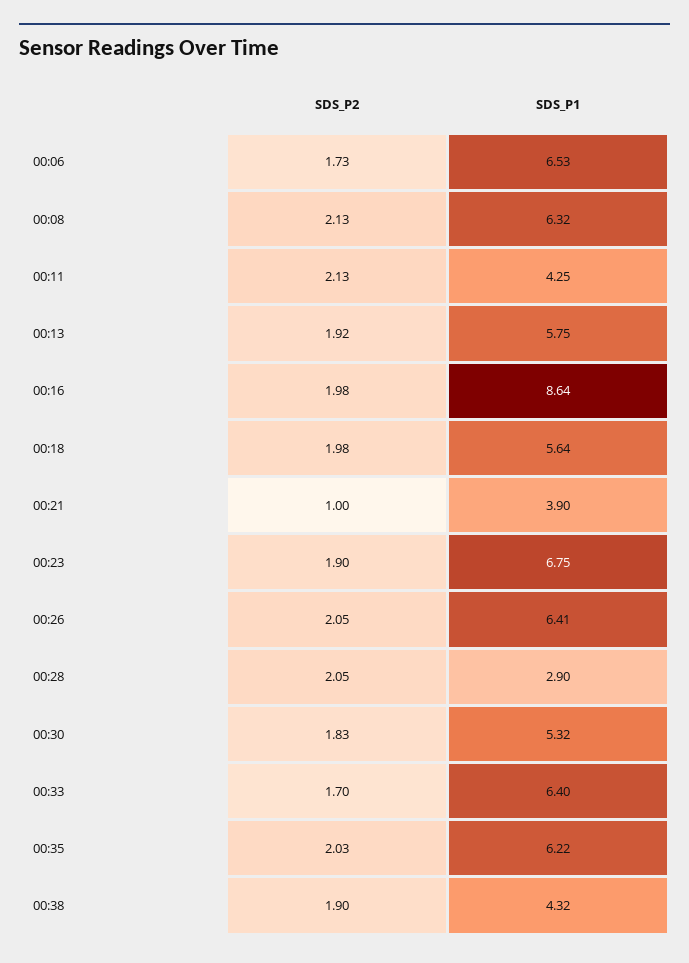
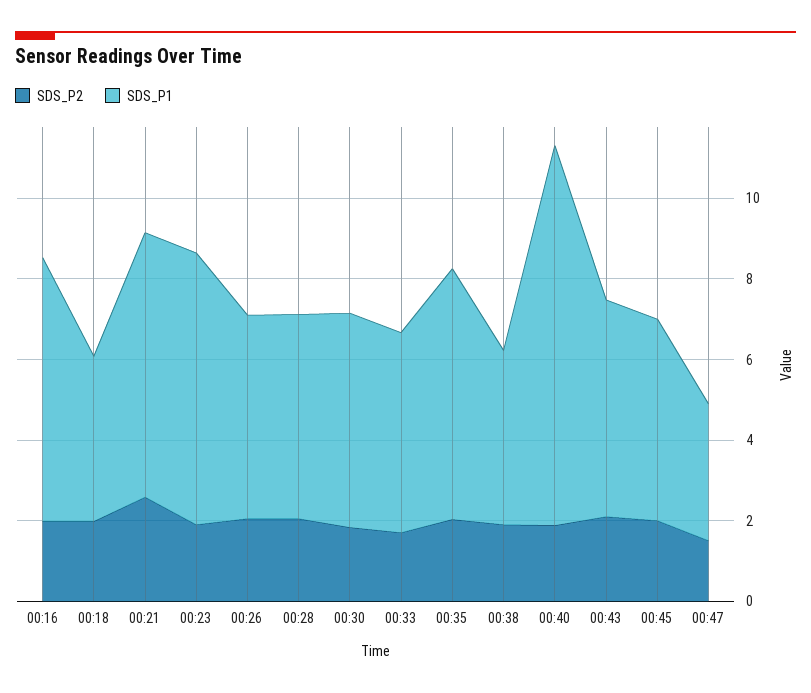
SDS_P2, 00:06: 1.73 -> none
SDS_P1, 00:06: 6.53 -> none
SDS_P2, 00:08: 2.13 -> none
SDS_P1, 00:08: 6.32 -> none
SDS_P2, 00:11: 2.13 -> none
SDS_P1, 00:11: 4.25 -> none
SDS_P2, 00:13: 1.92 -> none
SDS_P1, 00:13: 5.75 -> none
SDS_P1, 00:16: 8.64 -> 6.5
SDS_P1, 00:18: 5.64 -> 4
SDS_P2, 00:21: 1 -> 2.5
SDS_P1, 00:21: 3.9 -> 6.5
SDS_P1, 00:26: 6.41 -> 5
SDS_P1, 00:28: 2.9 -> 5
SDS_P1, 00:33: 6.4 -> 5
SDS_P2, 00:40: none -> 2
SDS_P1, 00:40: none -> 9.5
SDS_P2, 00:43: none -> 2
SDS_P1, 00:43: none -> 5.5
SDS_P2, 00:45: none -> 2
SDS_P1, 00:45: none -> 5
SDS_P2, 00:47: none -> 1.5
SDS_P1, 00:47: none -> 3.5

